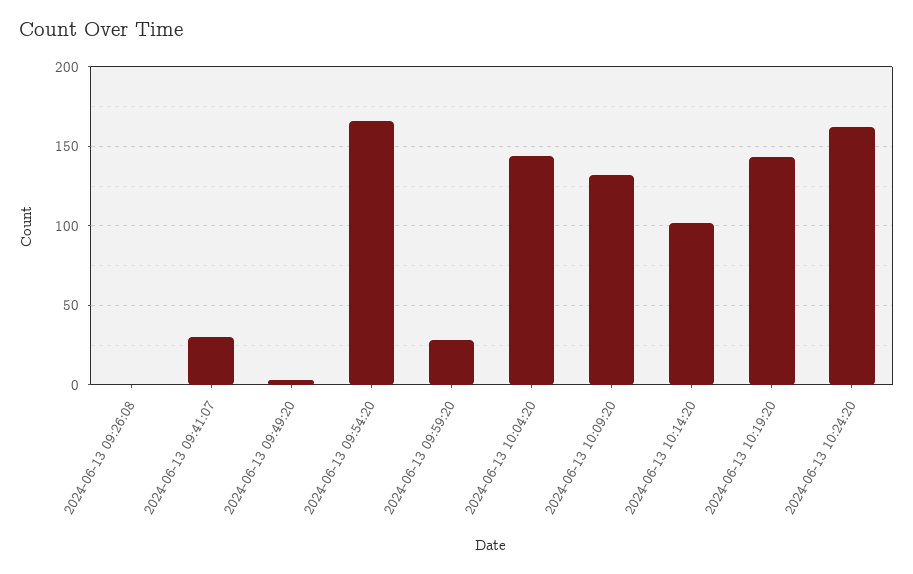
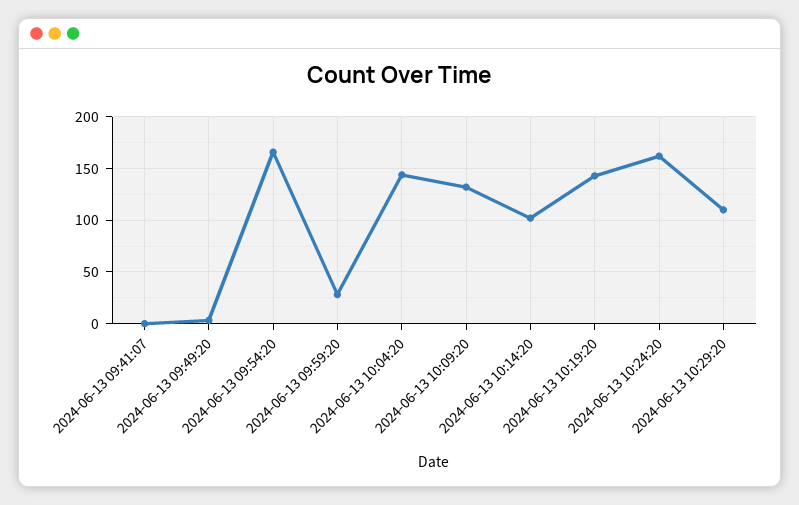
2024-06-13 09:26:08: 0 -> none
2024-06-13 09:41:07: 30 -> 0
2024-06-13 10:29:20: none -> 110

